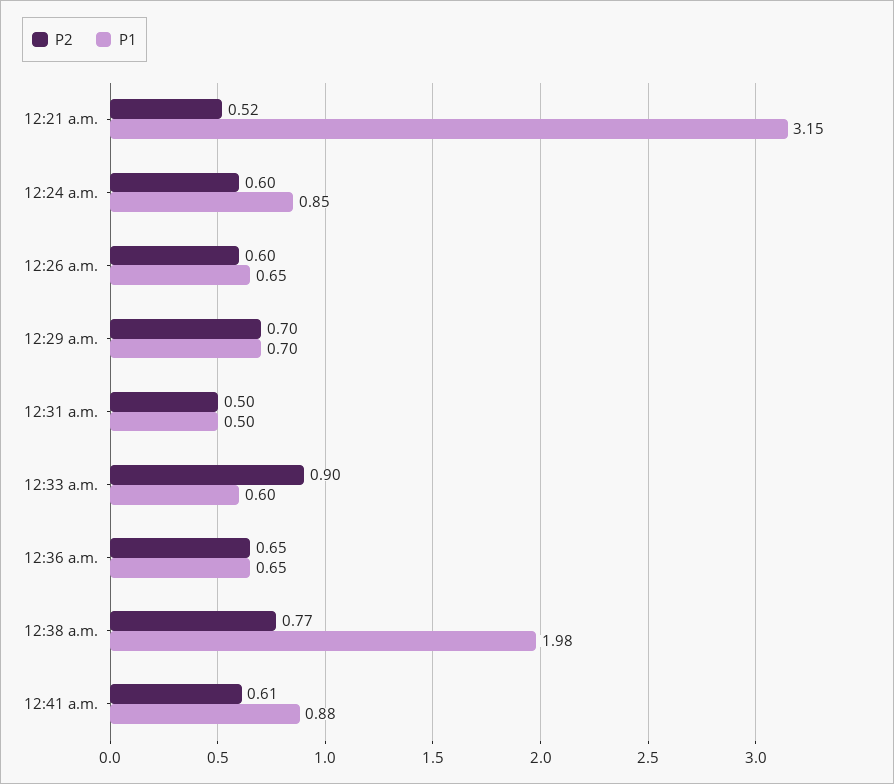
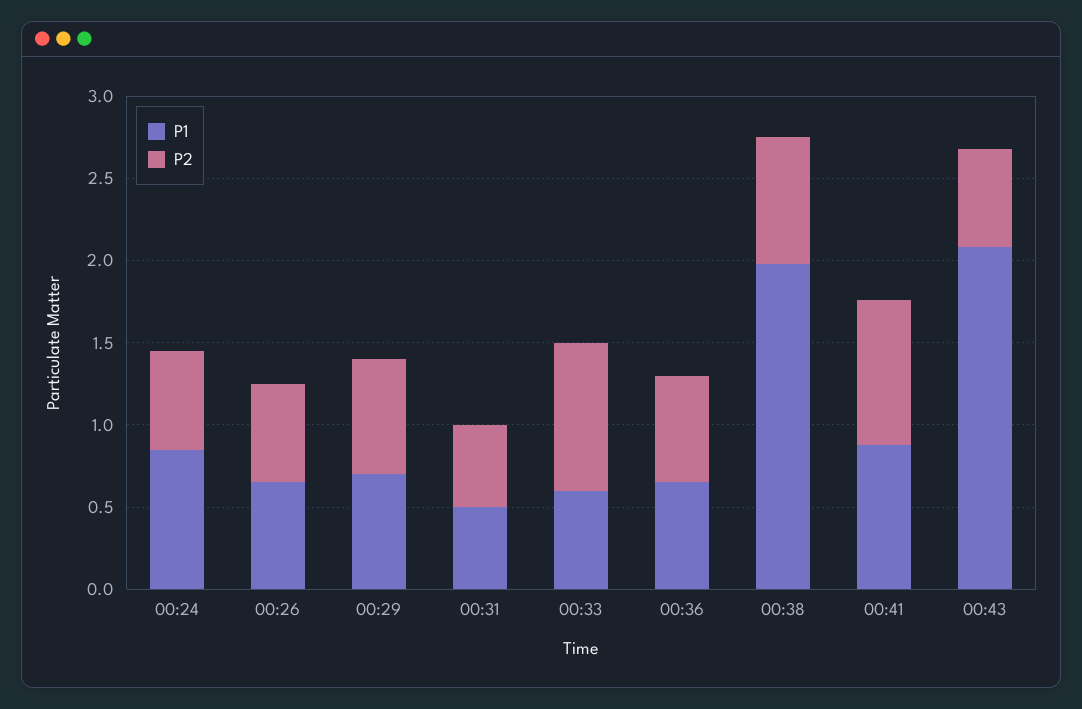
P2, 12:21 a.m.: 0.52 -> none
P1, 12:21 a.m.: 3.15 -> none
P2, 12:41 a.m.: 0.61 -> 0.9
P1, 00:43: none -> 2.1
P2, 00:43: none -> 0.6

